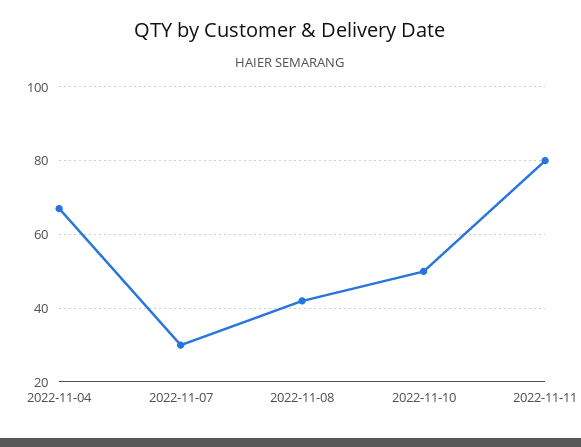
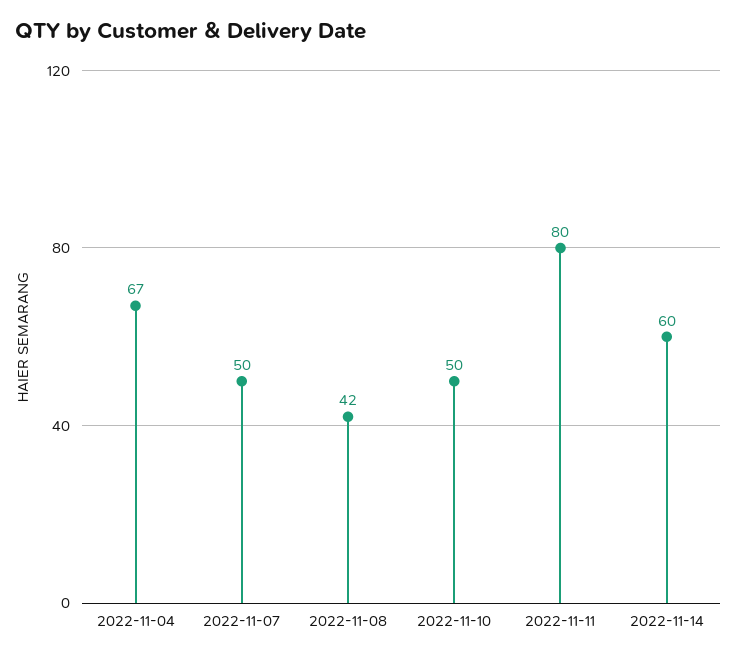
2022-11-07: 30 -> 50
2022-11-14: none -> 60

